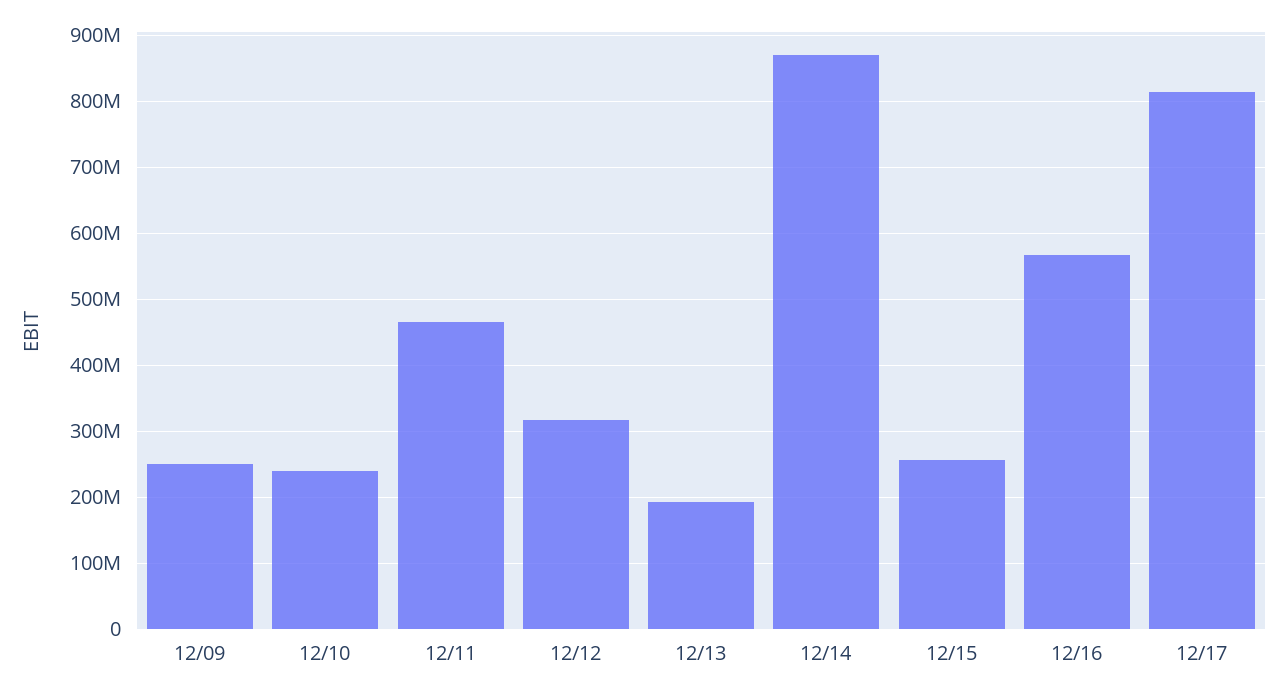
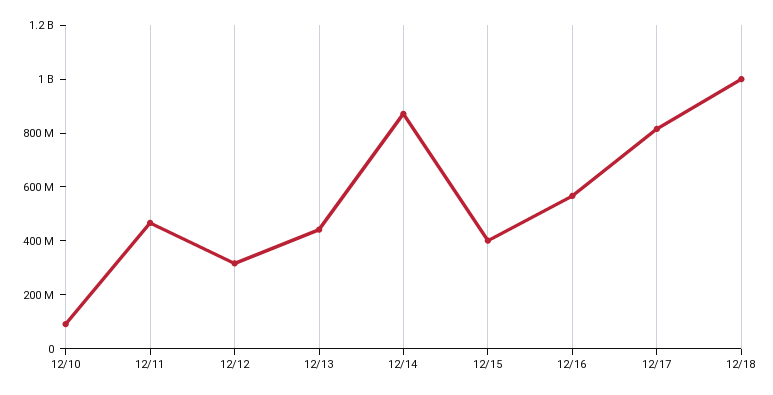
12/09: 250000000 -> none
12/10: 240000000 -> 100000000
12/13: 190000000 -> 450000000
12/15: 260000000 -> 400000000
12/18: none -> 1000000000

